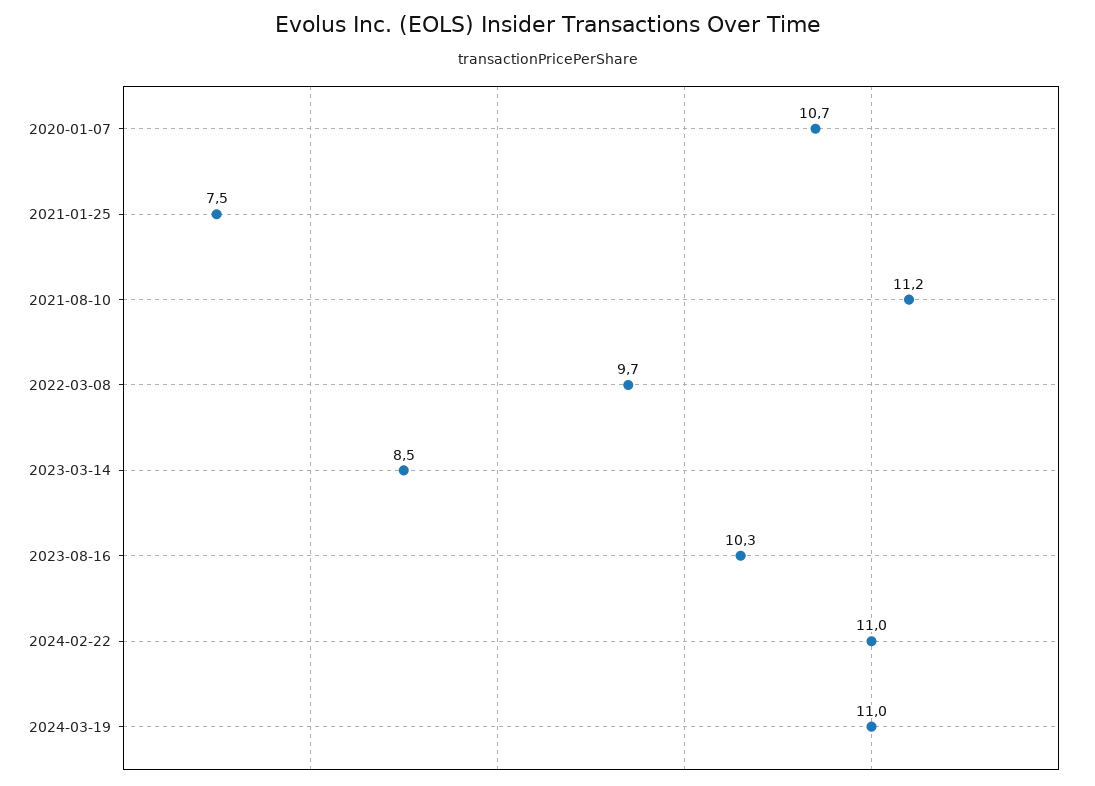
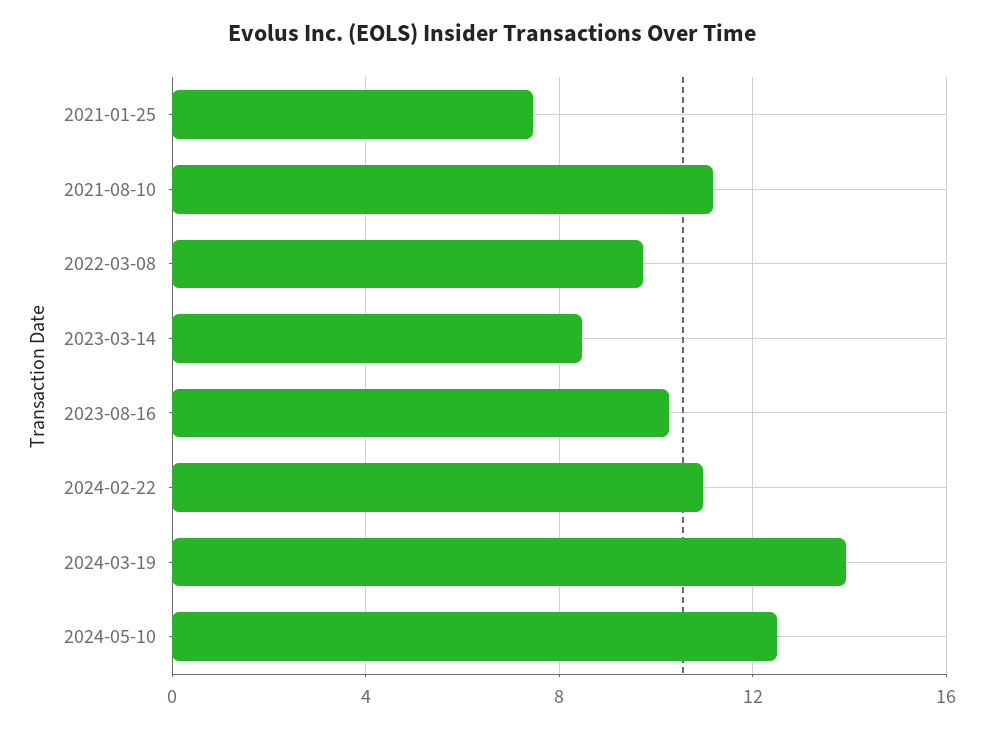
2020-01-07: 10.7 -> none
2024-03-19: 11 -> 14
2024-05-10: none -> 12.5

